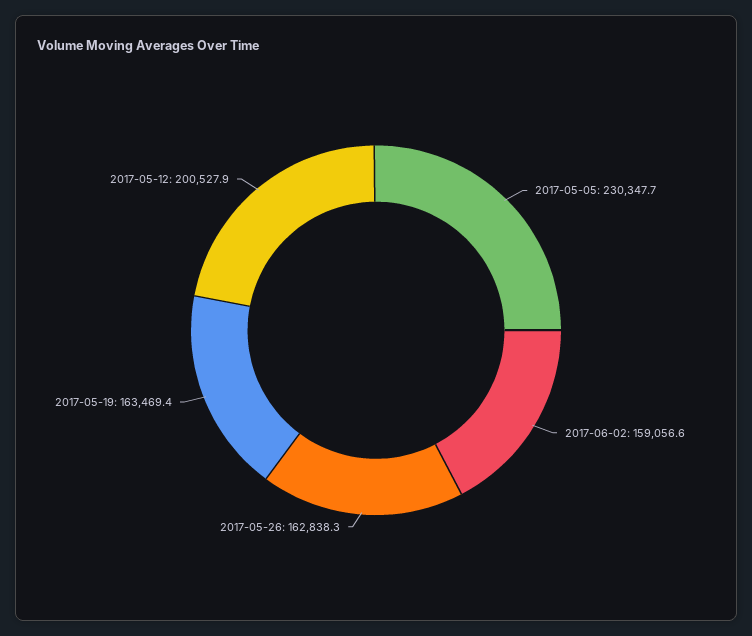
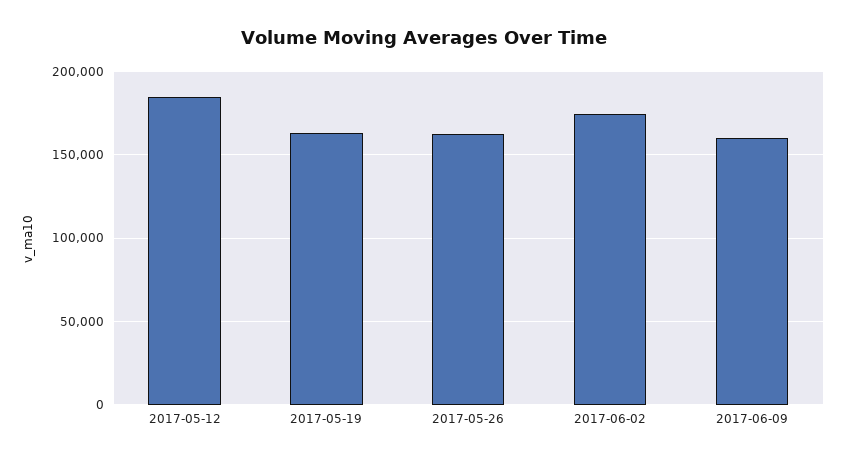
2017-05-05: 230347.7 -> none
2017-06-02: 159056.6 -> 175000
2017-05-12: 200527.9 -> 185000
2017-06-09: none -> 160000

